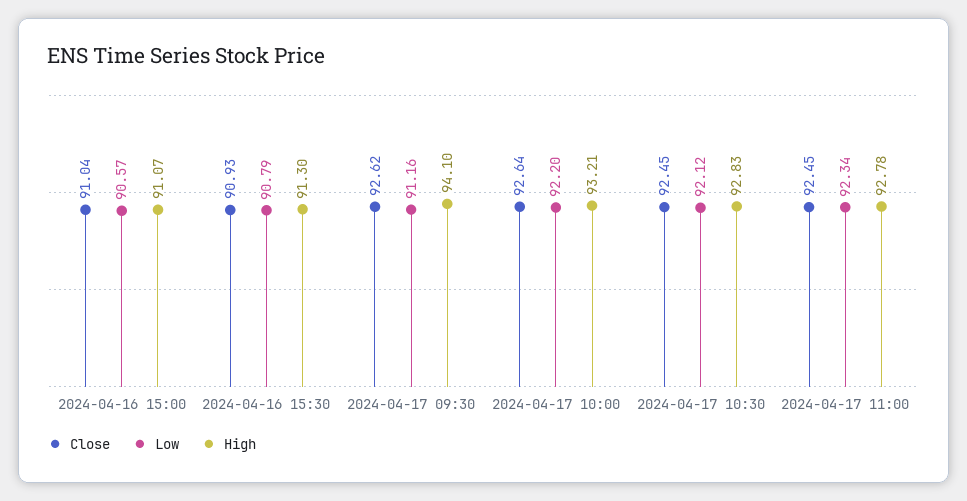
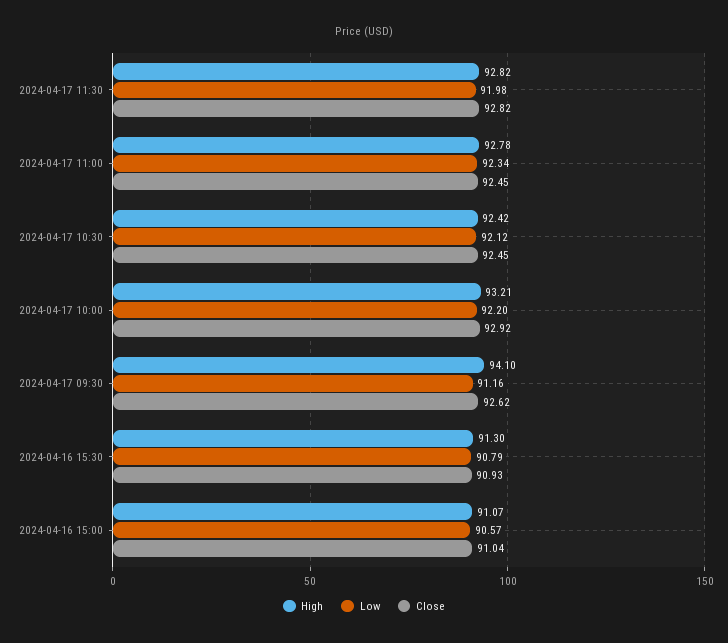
Close, 2024-04-17 10:00: 92.64 -> 92.92
High, 2024-04-17 10:30: 92.83 -> 92.42
High, 2024-04-17 11:30: none -> 92.82
Low, 2024-04-17 11:30: none -> 91.98
Close, 2024-04-17 11:30: none -> 92.82

